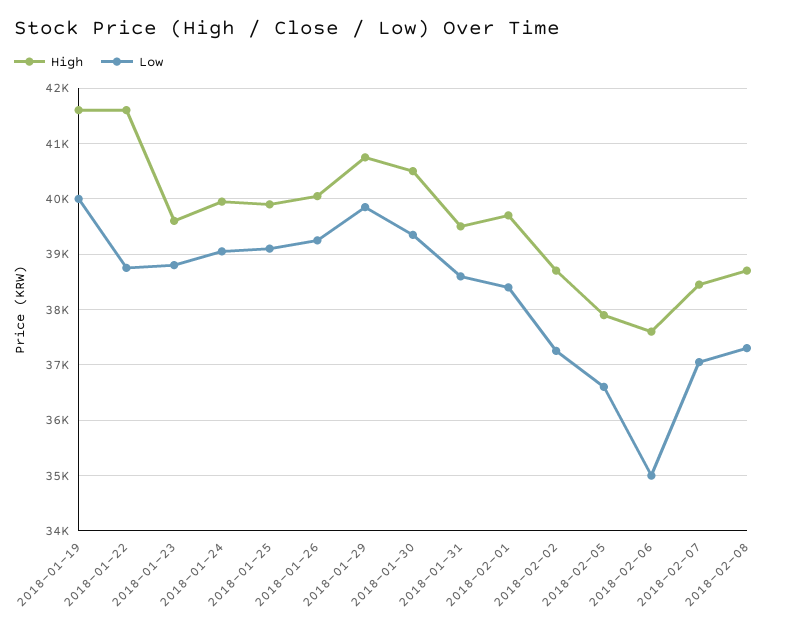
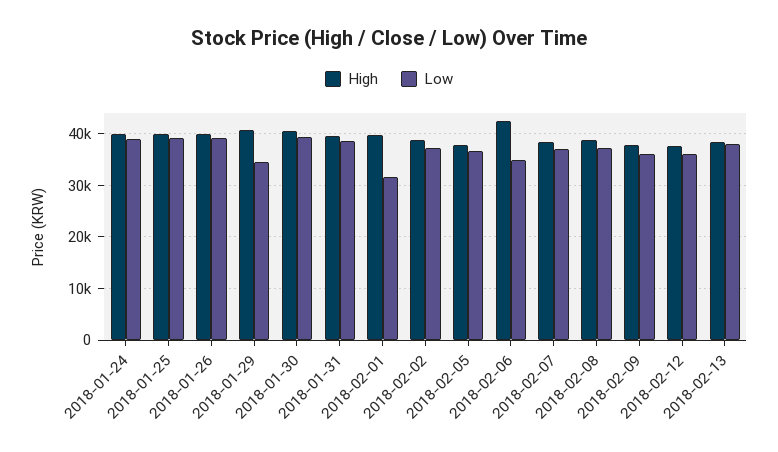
High, 2018-01-19: 41600 -> none
Low, 2018-01-19: 40000 -> none
High, 2018-01-22: 41600 -> none
Low, 2018-01-22: 38800 -> none
High, 2018-01-23: 39600 -> none
Low, 2018-01-23: 38800 -> none
Low, 2018-01-29: 39800 -> 34000
Low, 2018-02-01: 38400 -> 32000
High, 2018-02-06: 37600 -> 42000
High, 2018-02-09: none -> 38000
Low, 2018-02-09: none -> 36000
High, 2018-02-12: none -> 38000
Low, 2018-02-12: none -> 36000
High, 2018-02-13: none -> 38000
Low, 2018-02-13: none -> 38000

